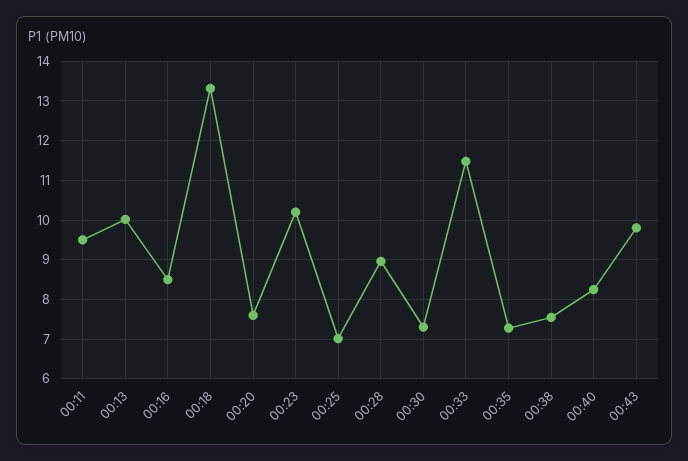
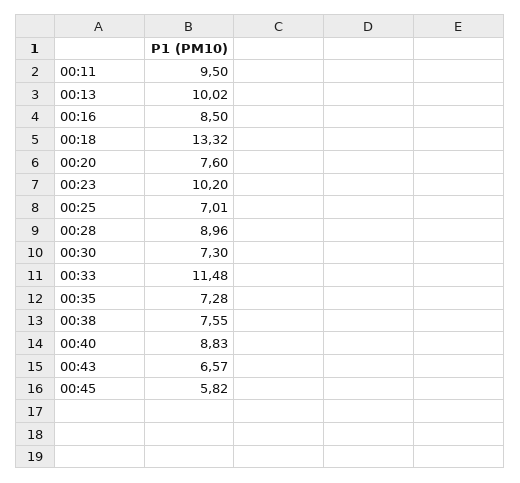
00:40: 8.2 -> 8.83
00:43: 9.8 -> 6.57
00:45: none -> 5.82

